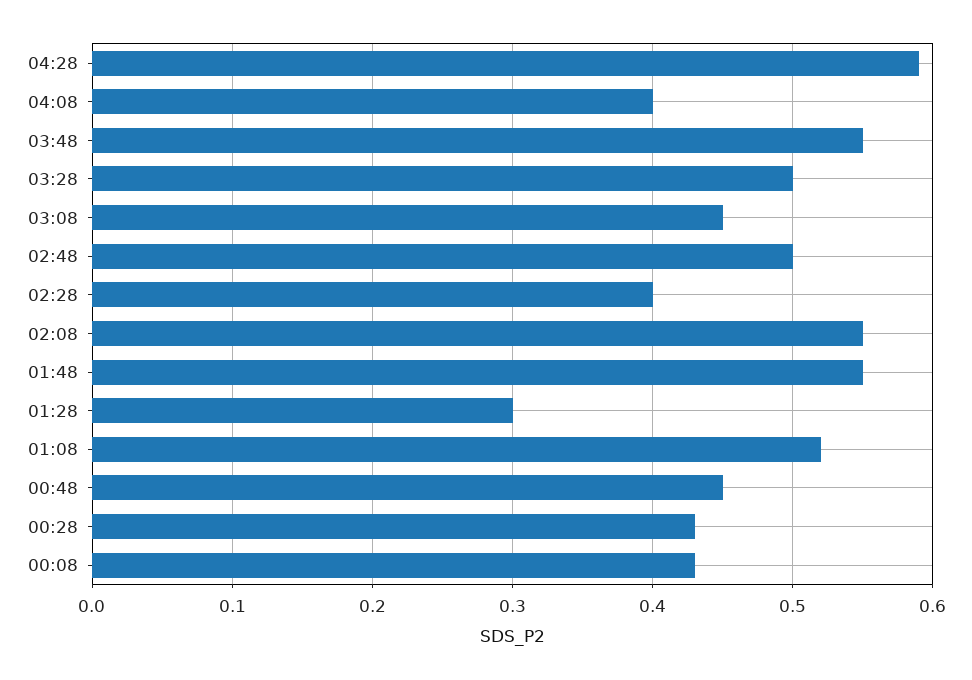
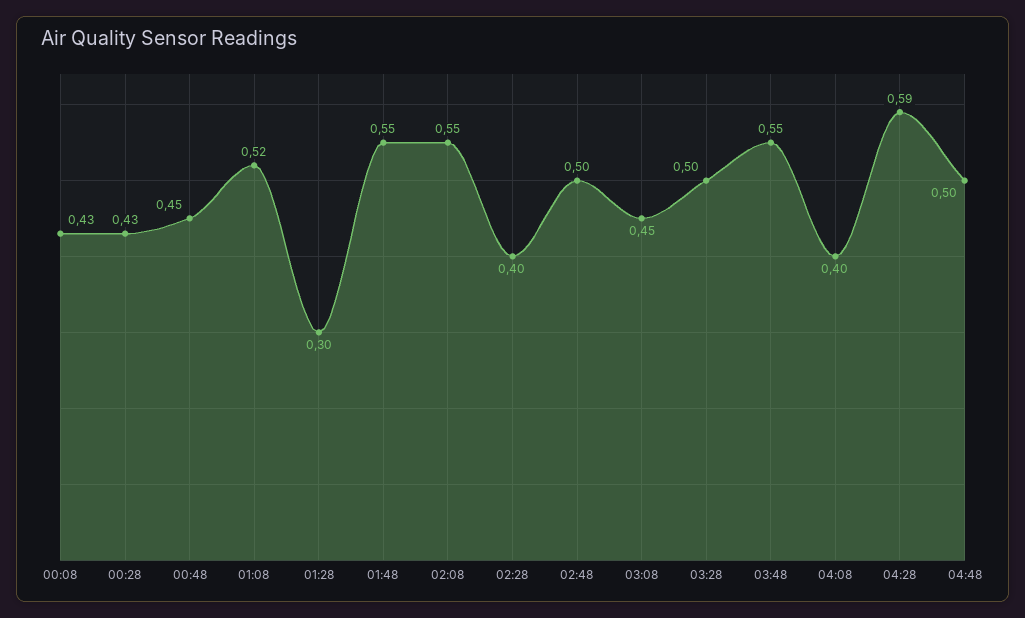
04:48: none -> 0.5

